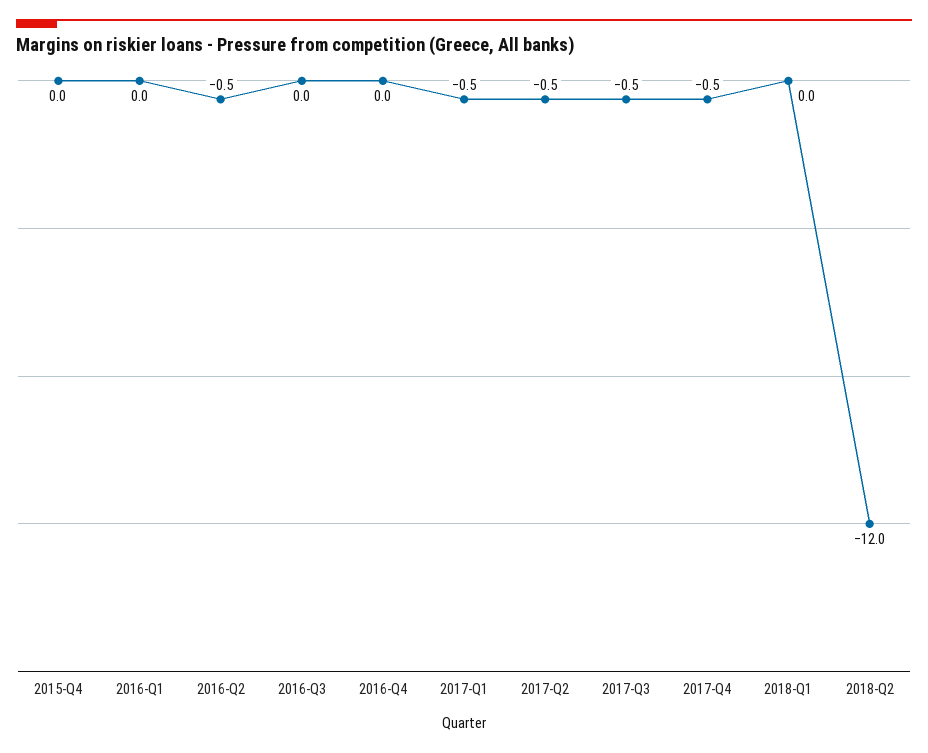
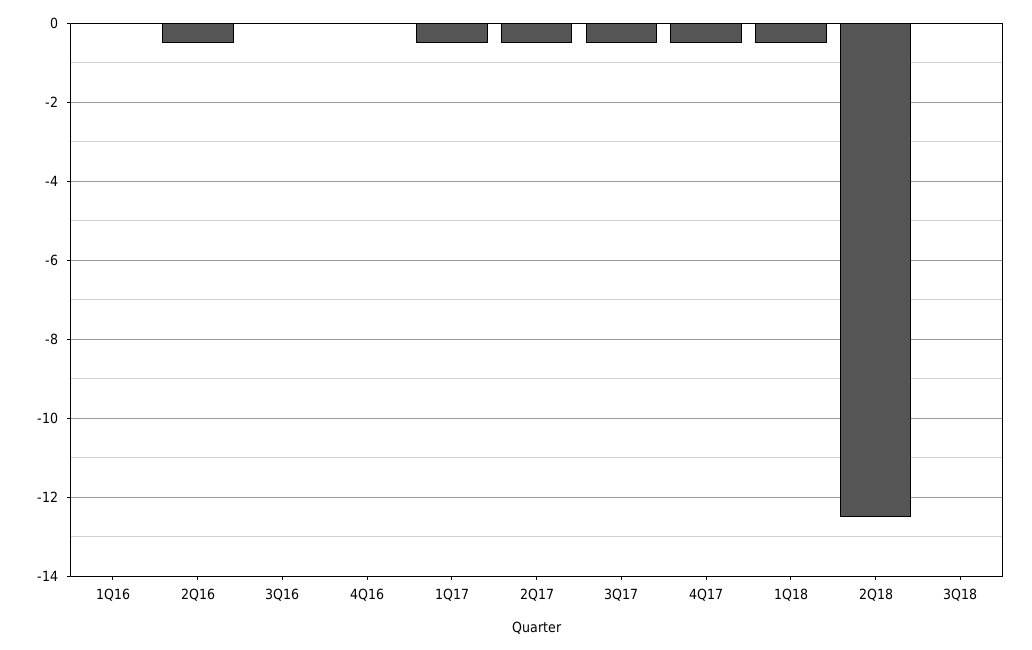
2015-Q4: 0 -> none
2018-Q1: 0 -> -0.5
2018-Q2: -12 -> -12.5
3Q18: none -> 0

